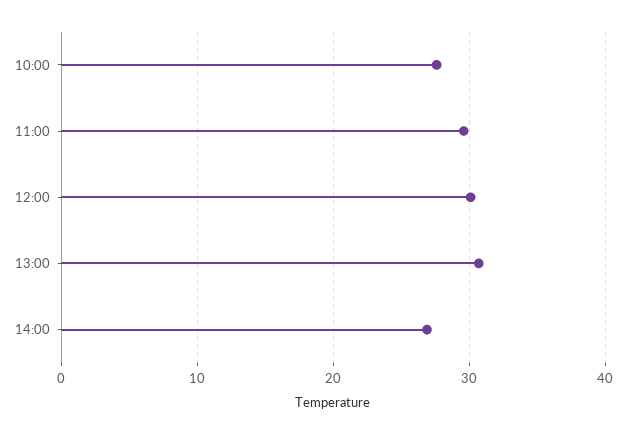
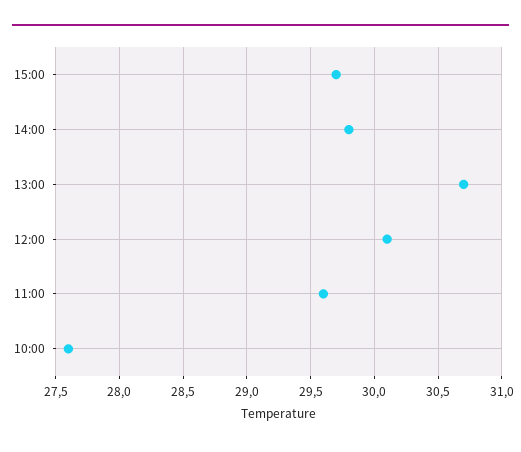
14:00: 27 -> 29.8
15:00: none -> 29.7

